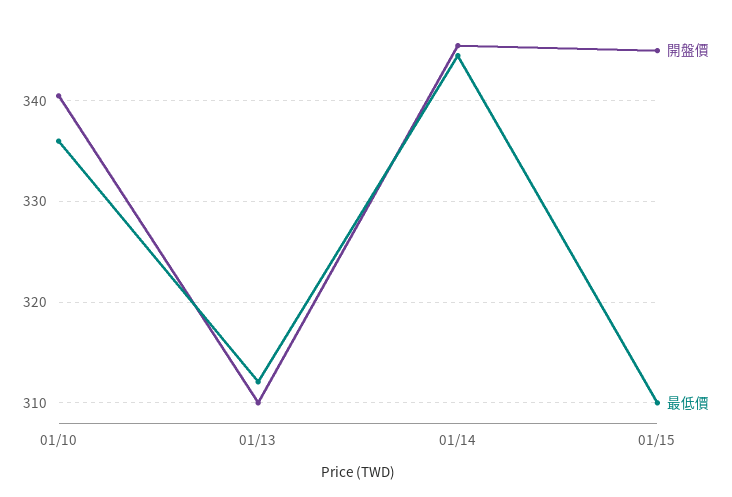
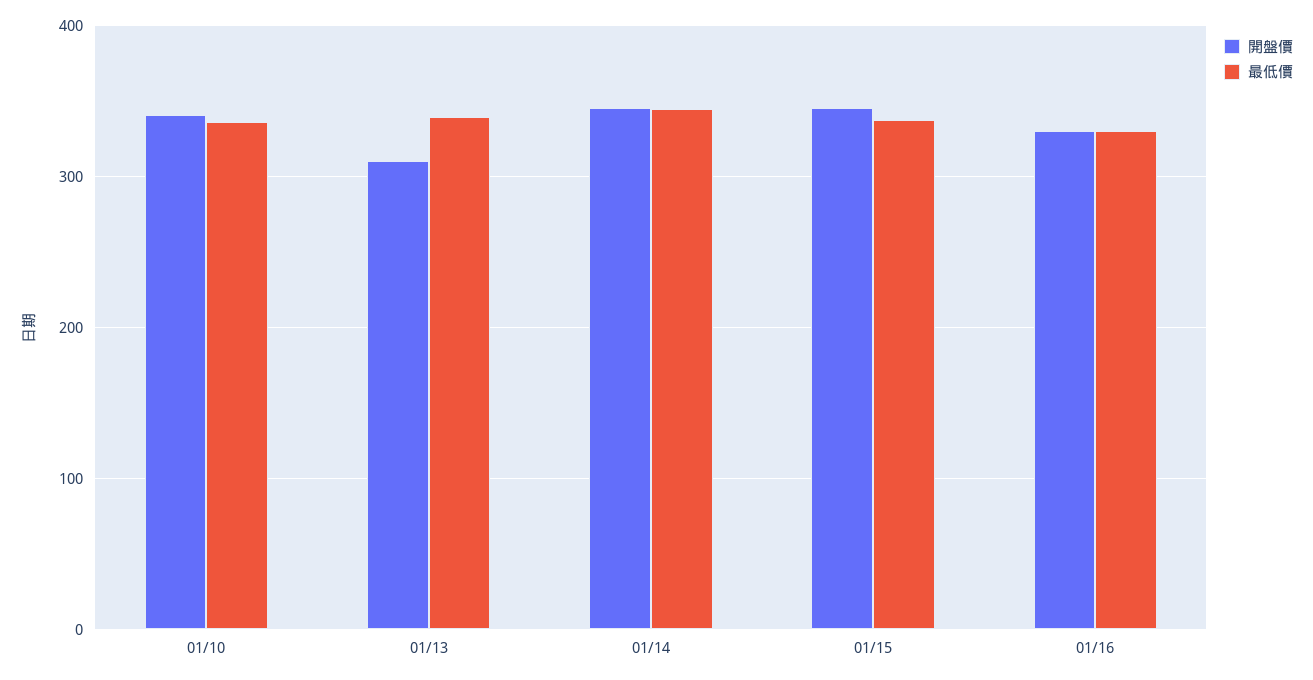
最低價, 01/13: 312 -> 340
最低價, 01/15: 310 -> 340
開盤價, 01/16: none -> 330
最低價, 01/16: none -> 330

